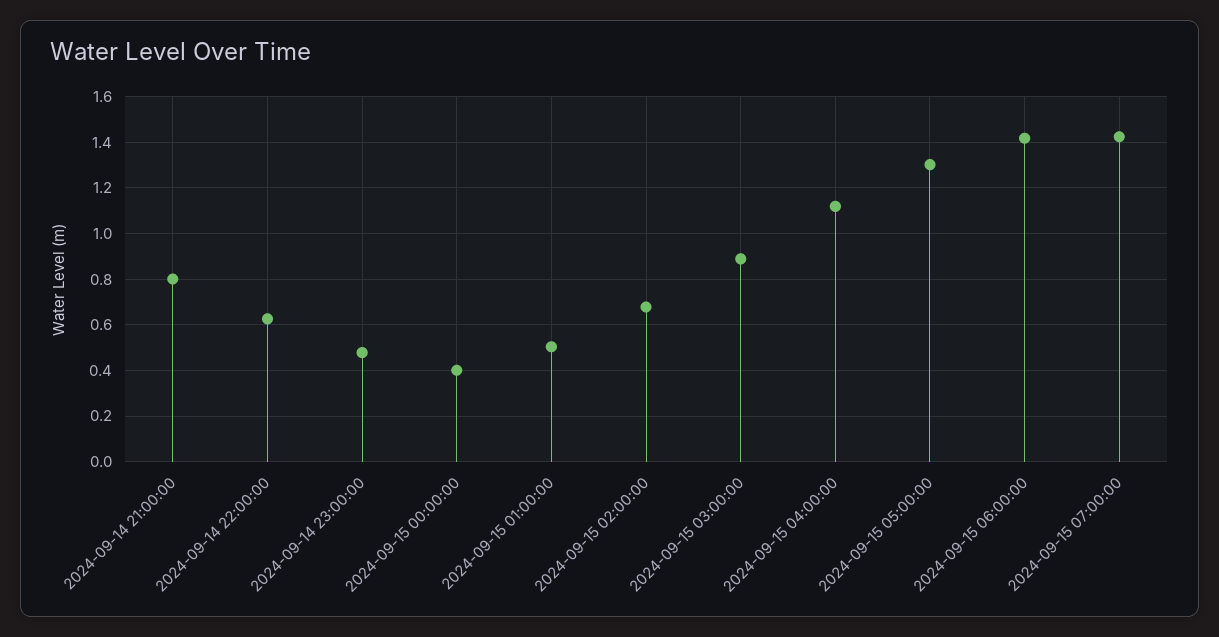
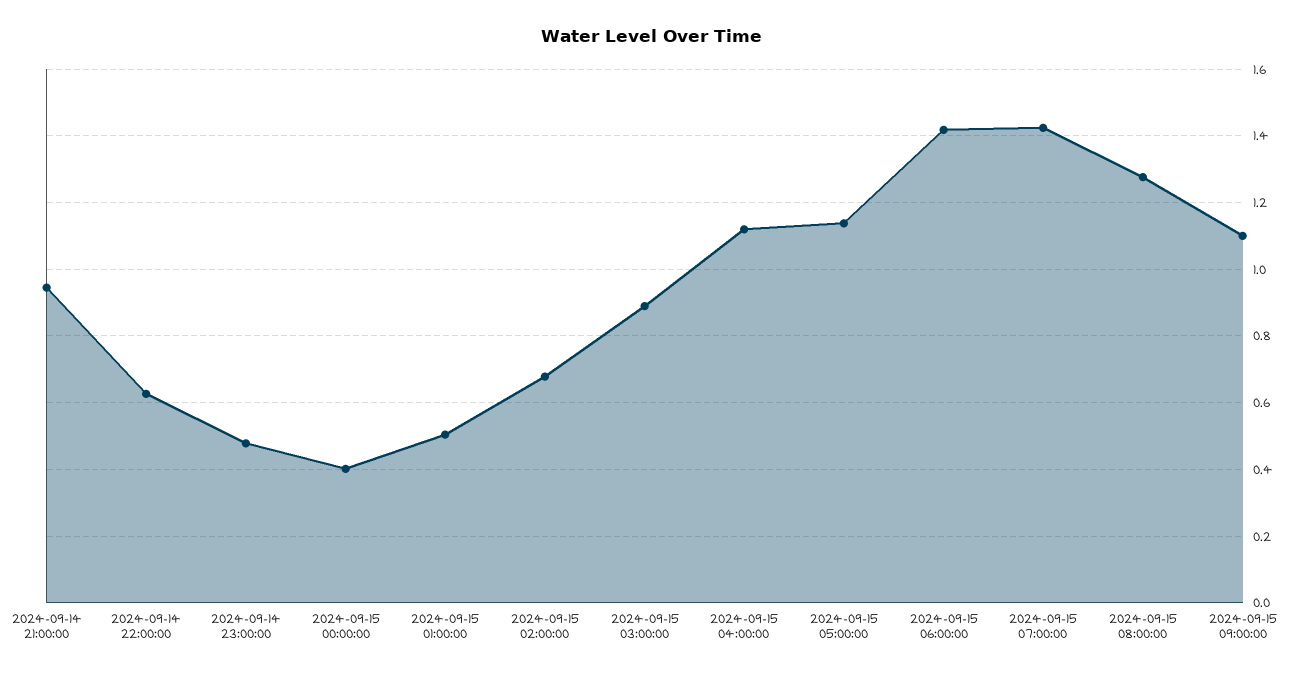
2024-09-14 21:00:00: 0.8 -> 0.94
2024-09-15 05:00:00: 1.3 -> 1.14
2024-09-15 08:00:00: none -> 1.28
2024-09-15 09:00:00: none -> 1.1

